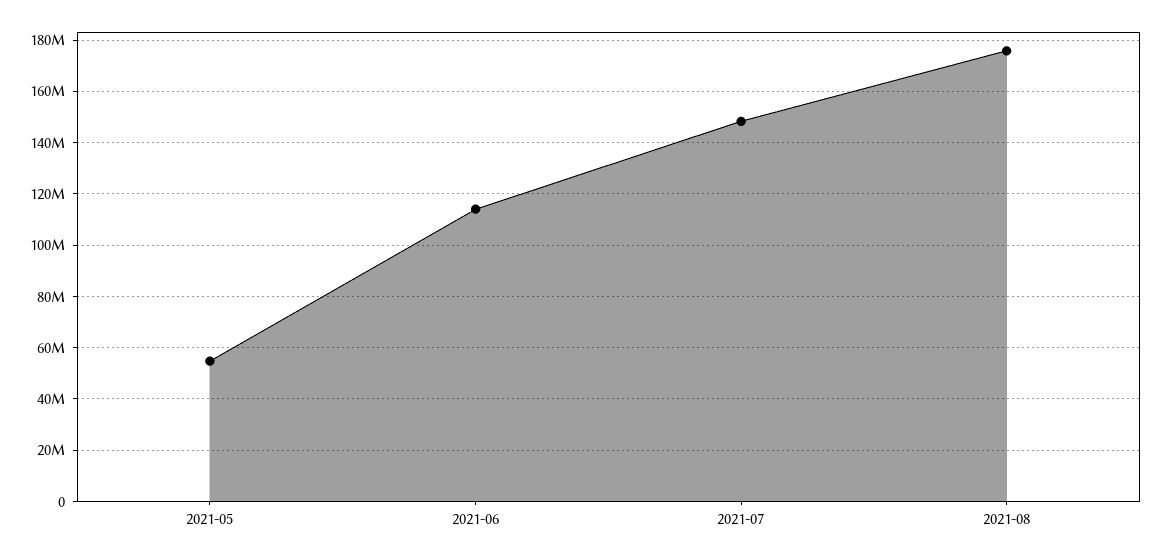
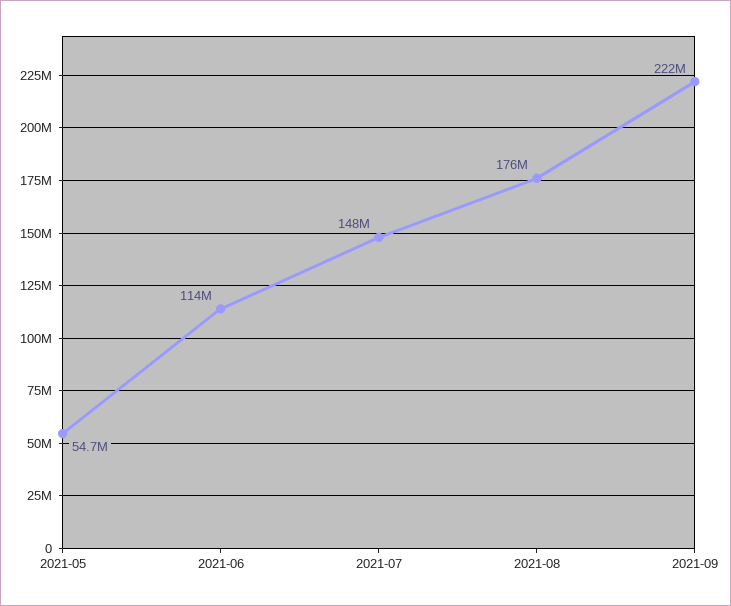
2021-09: none -> 222000000

